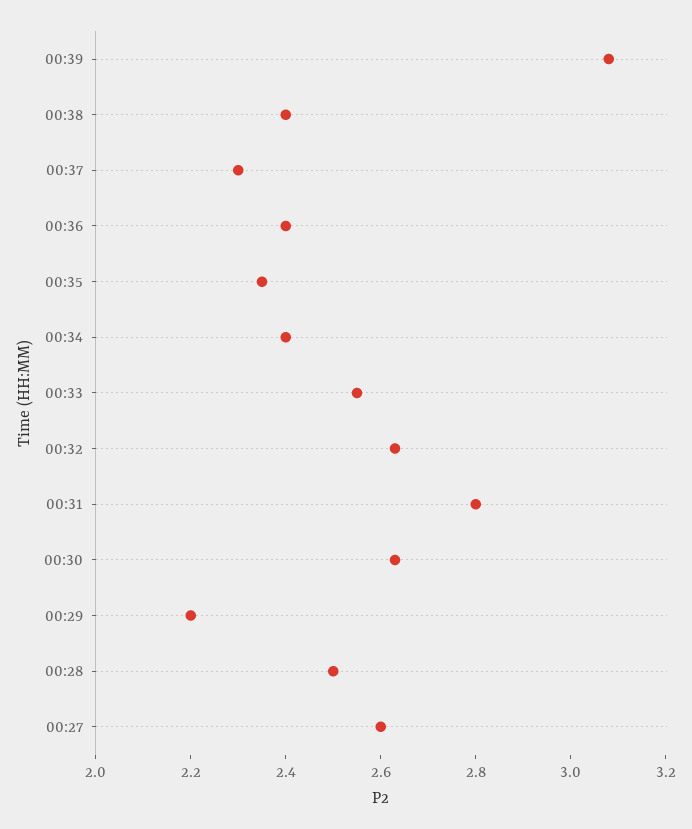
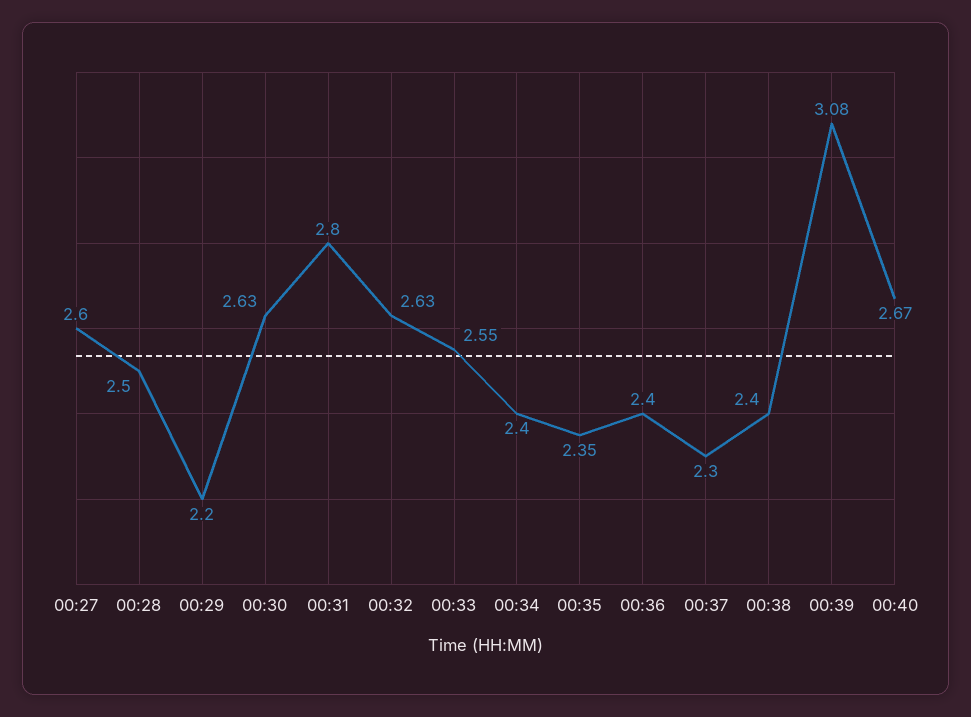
00:40: none -> 2.67

